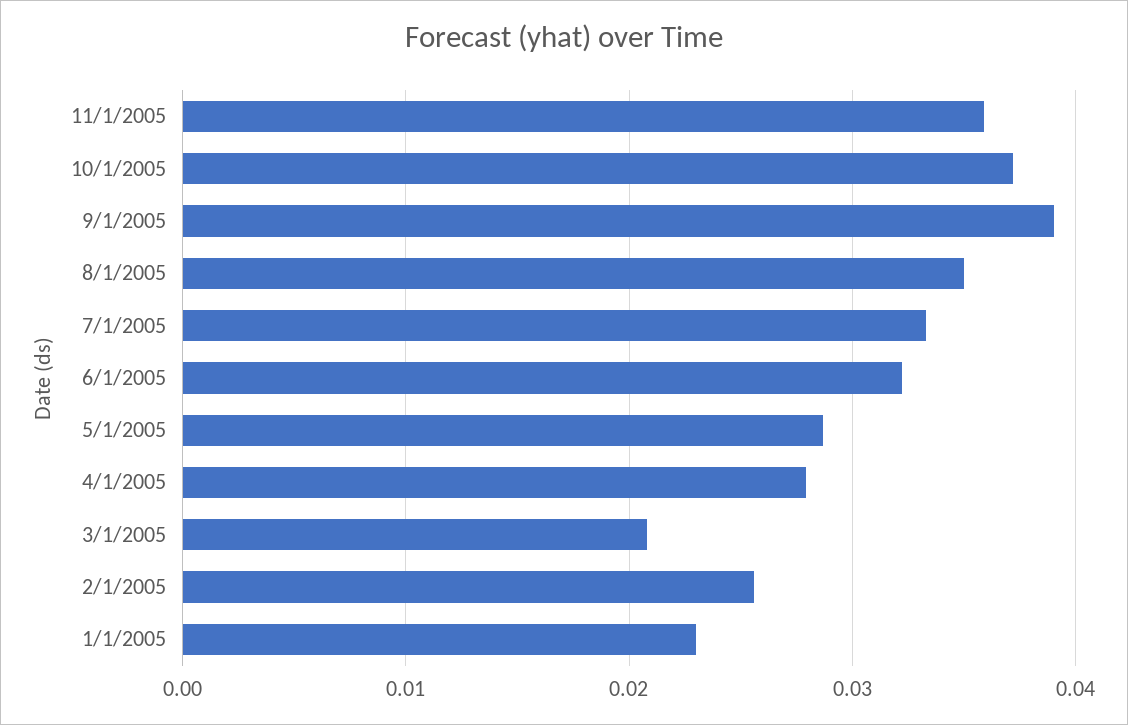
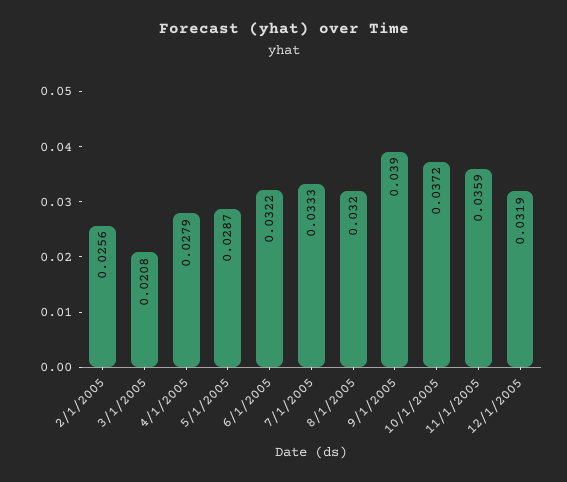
8/1/2005: 0.035 -> 0.032
1/1/2005: 0.023 -> none
12/1/2005: none -> 0.0319

